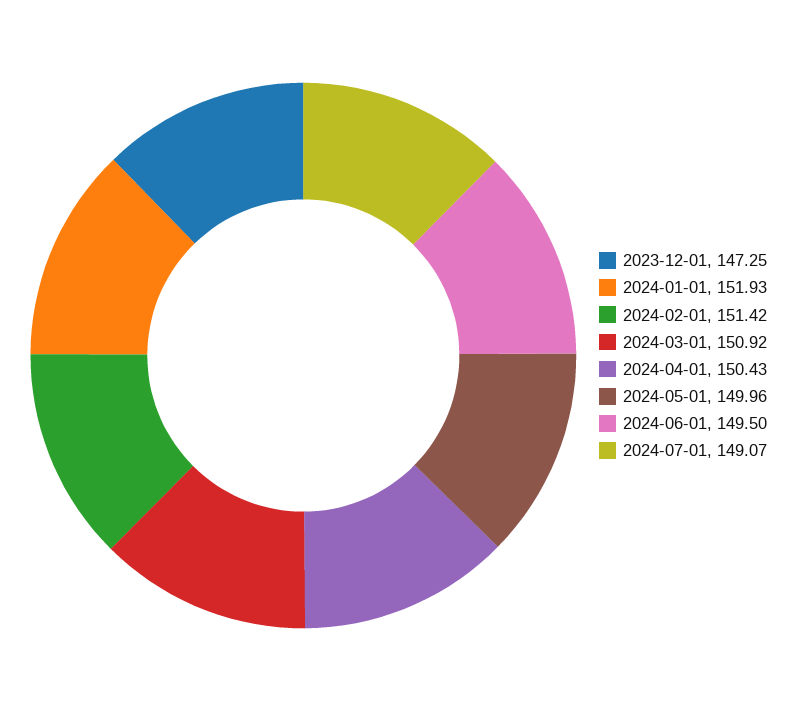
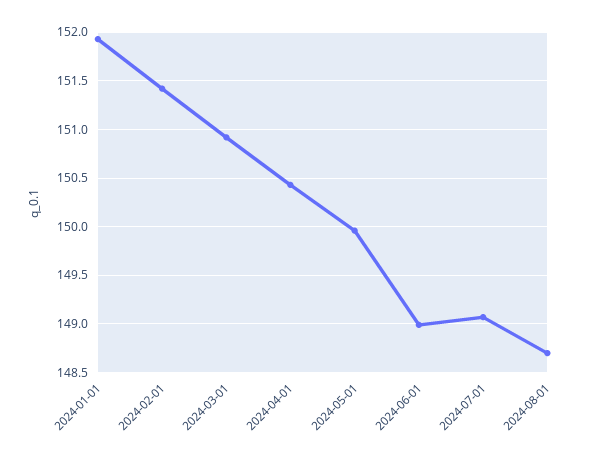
2023-12-01: 147.25 -> none
2024-06-01: 149.5 -> 149
2024-08-01: none -> 148.7

